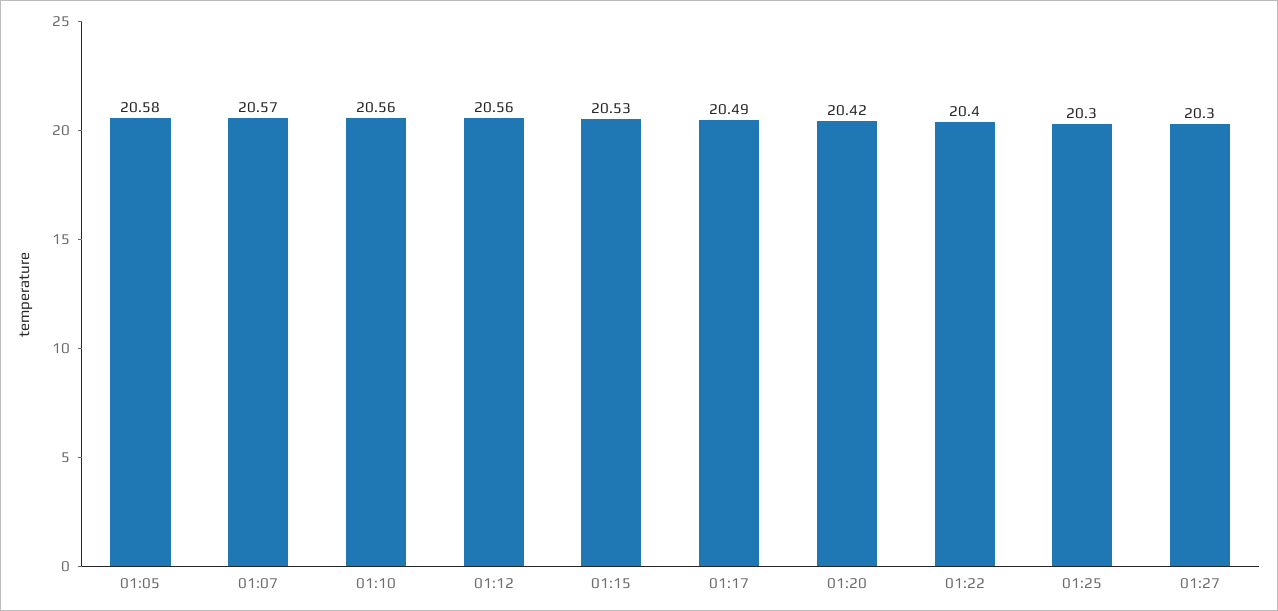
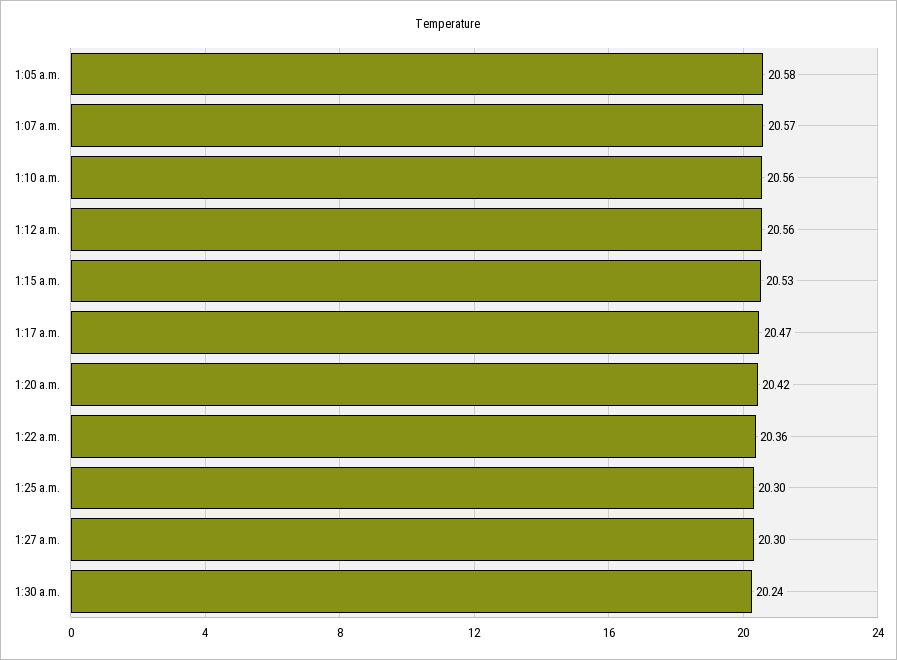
01:17: 20.49 -> 20.47
01:22: 20.4 -> 20.36
1:30 a.m.: none -> 20.24

